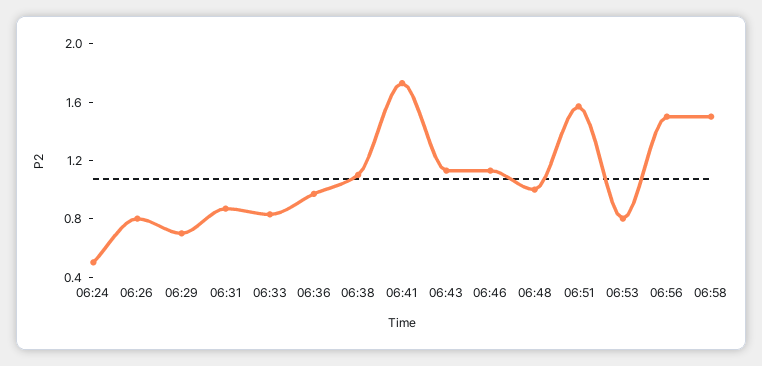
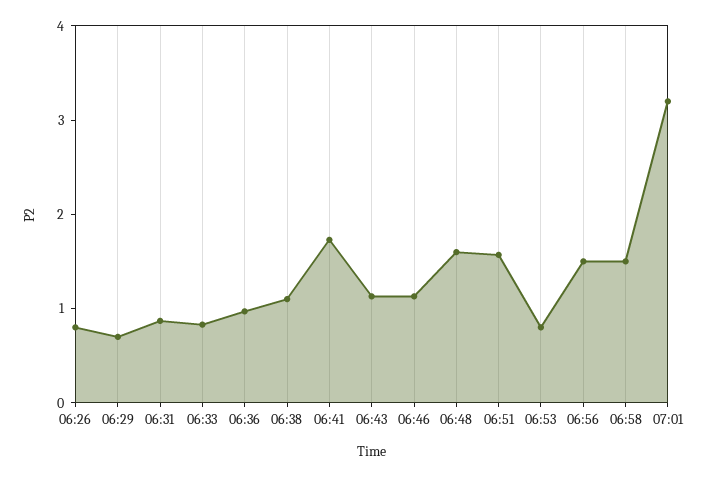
06:24: 0.5 -> none
06:48: 1 -> 1.6
07:01: none -> 3.2

